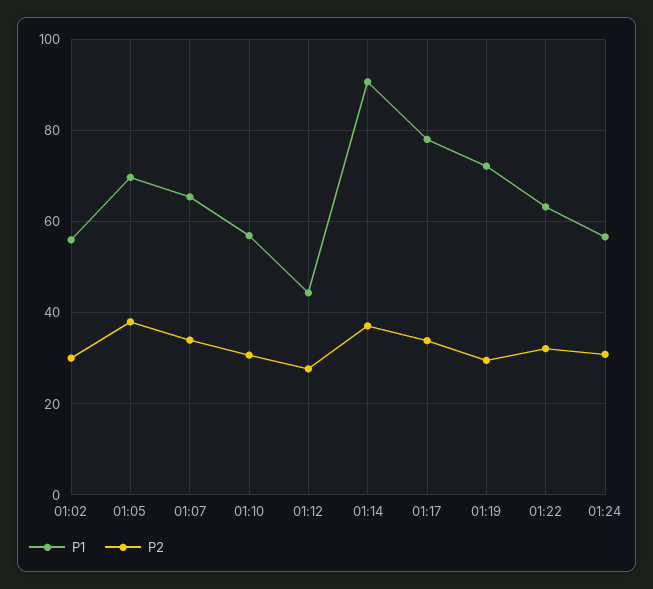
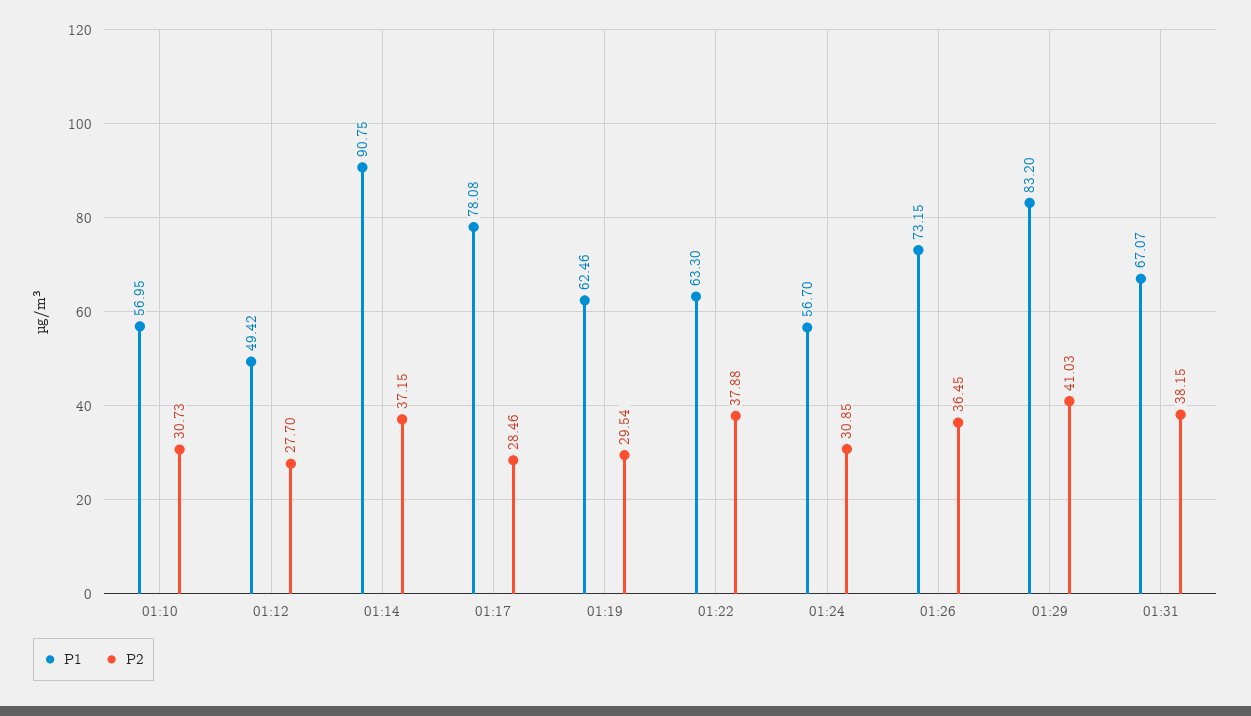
P1, 01:02: 56 -> none
P2, 01:02: 30 -> none
P1, 01:05: 70 -> none
P2, 01:05: 38 -> none
P1, 01:07: 66 -> none
P2, 01:07: 34 -> none
P1, 01:12: 44 -> 49.42
P2, 01:17: 34 -> 28.46
P1, 01:19: 72 -> 62.46
P2, 01:22: 32 -> 37.88
P1, 01:26: none -> 73.15
P2, 01:26: none -> 36.45
P1, 01:29: none -> 83.2
P2, 01:29: none -> 41.03
P1, 01:31: none -> 67.07
P2, 01:31: none -> 38.15

